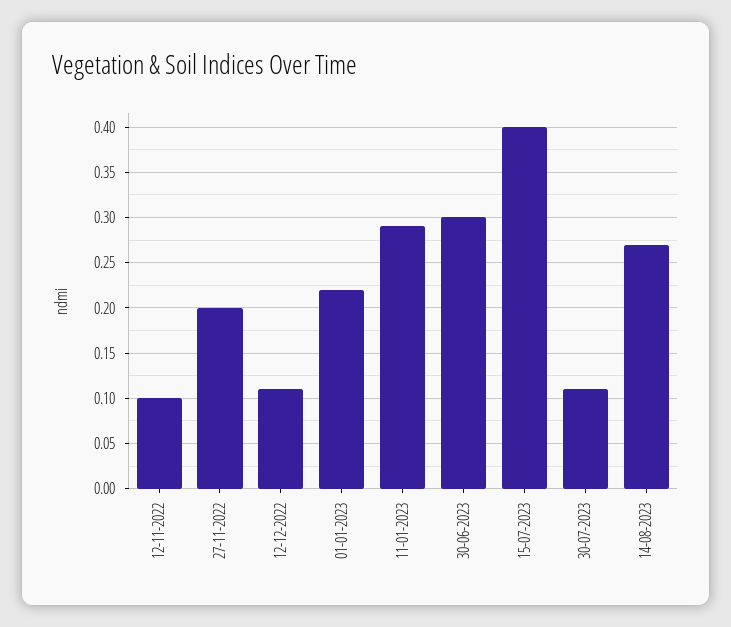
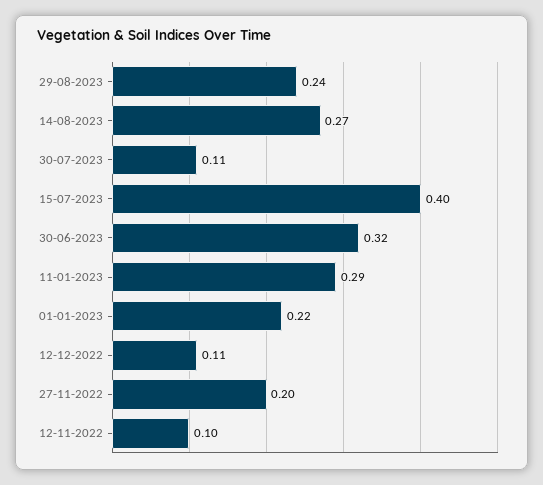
30-06-2023: 0.3 -> 0.32
29-08-2023: none -> 0.24

